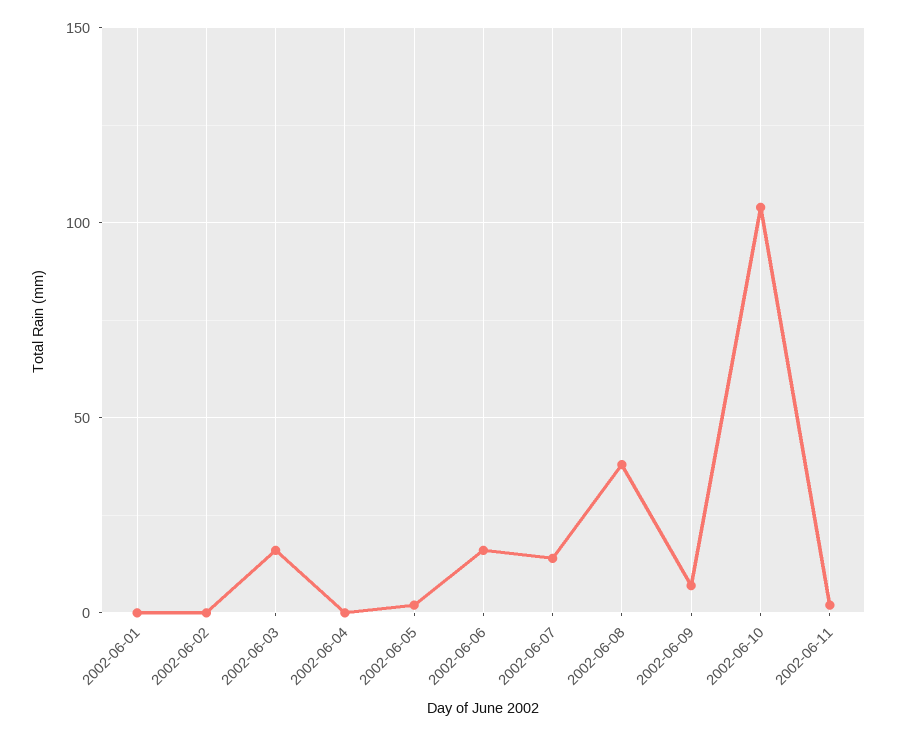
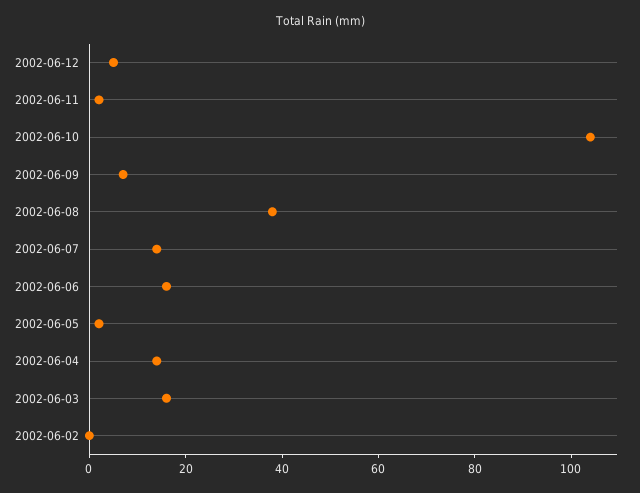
2002-06-01: 0 -> none
2002-06-04: 0 -> 15
2002-06-12: none -> 5

